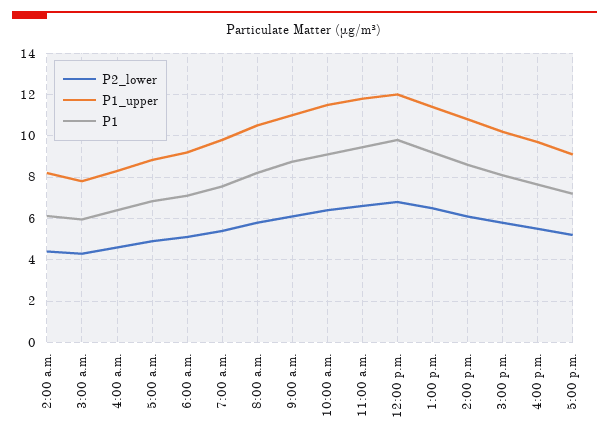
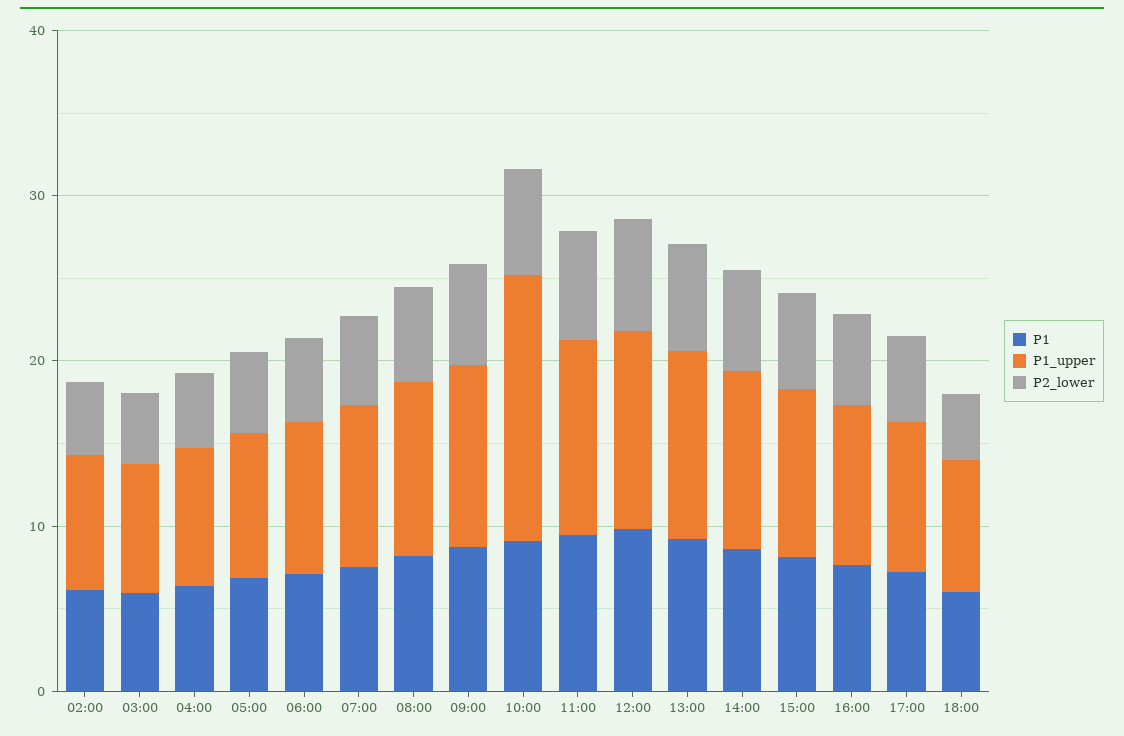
P1_upper, 10:00 a.m.: 11.5 -> 16
P1, 18:00: none -> 6
P1_upper, 18:00: none -> 8
P2_lower, 18:00: none -> 4

